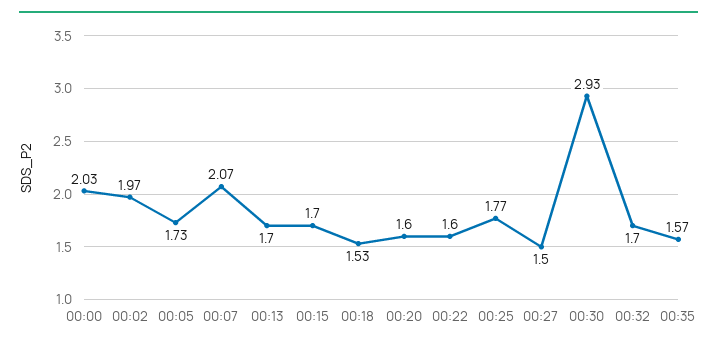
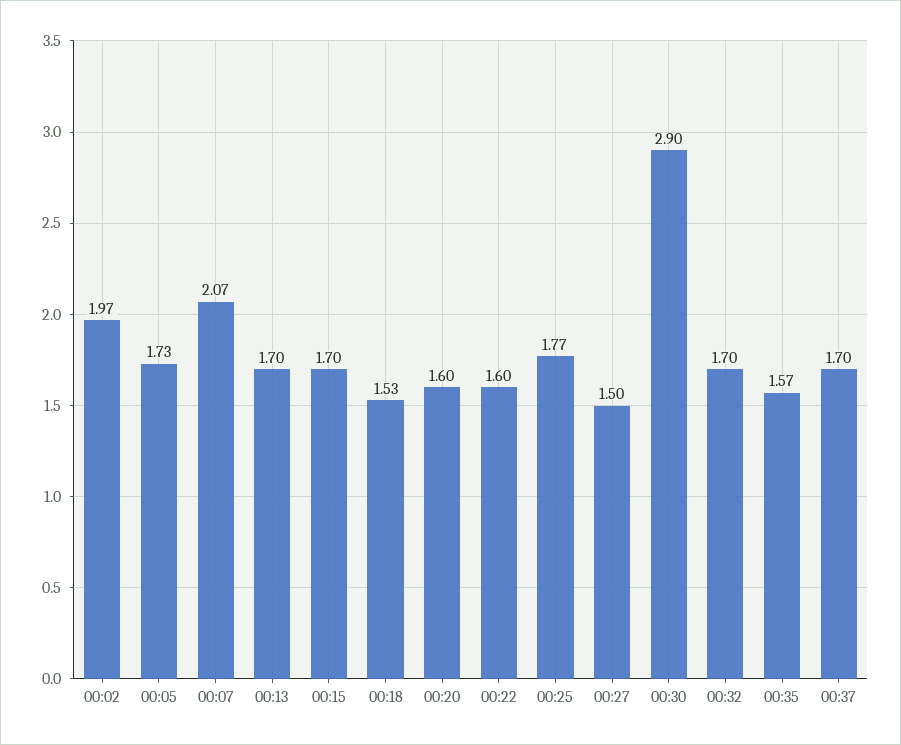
00:00: 2.03 -> none
00:30: 2.93 -> 2.9
00:37: none -> 1.7

